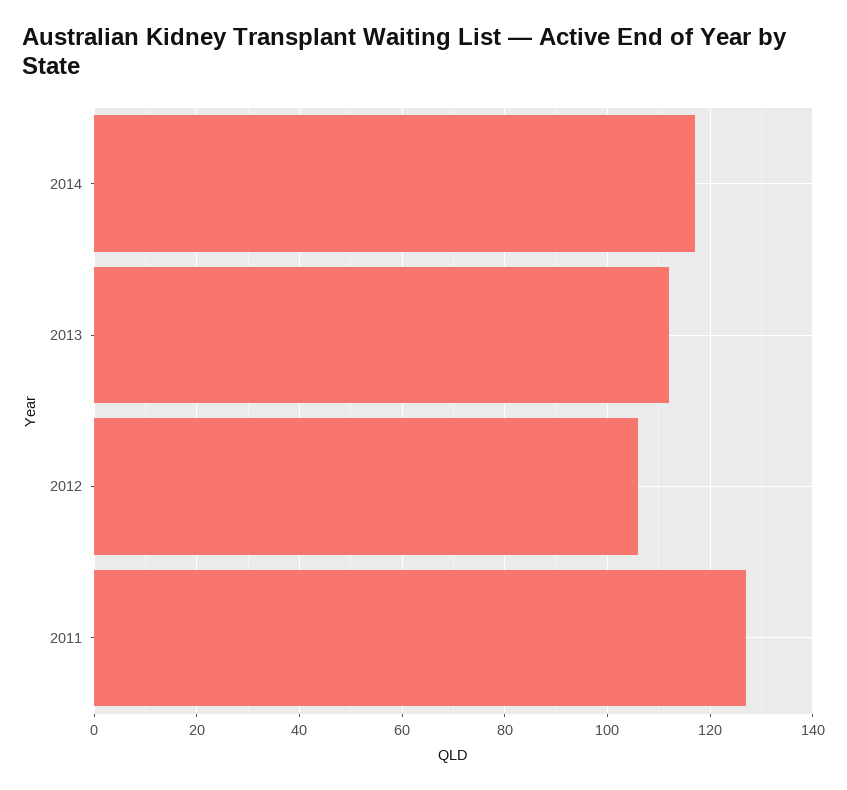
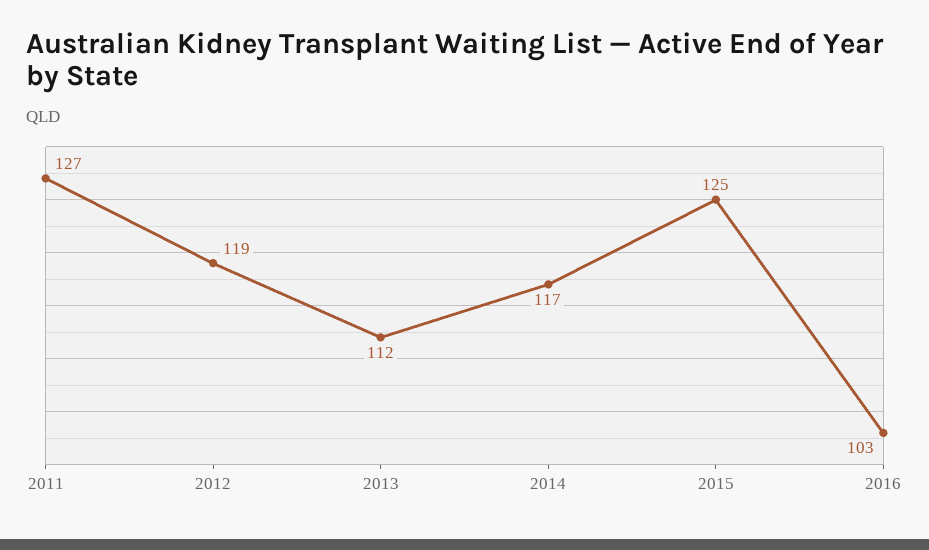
2012: 105 -> 119
2015: none -> 125
2016: none -> 103

